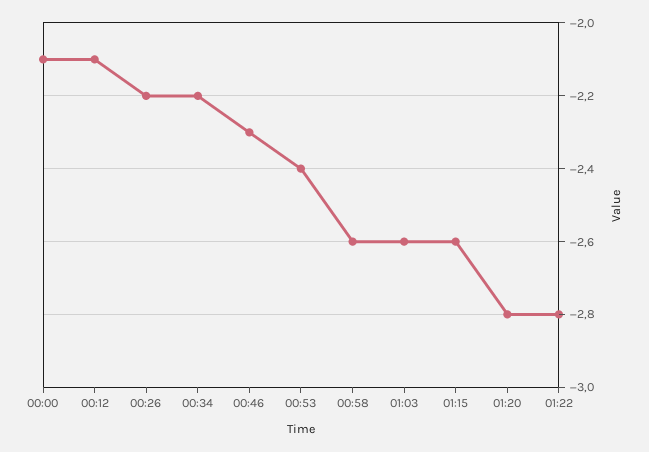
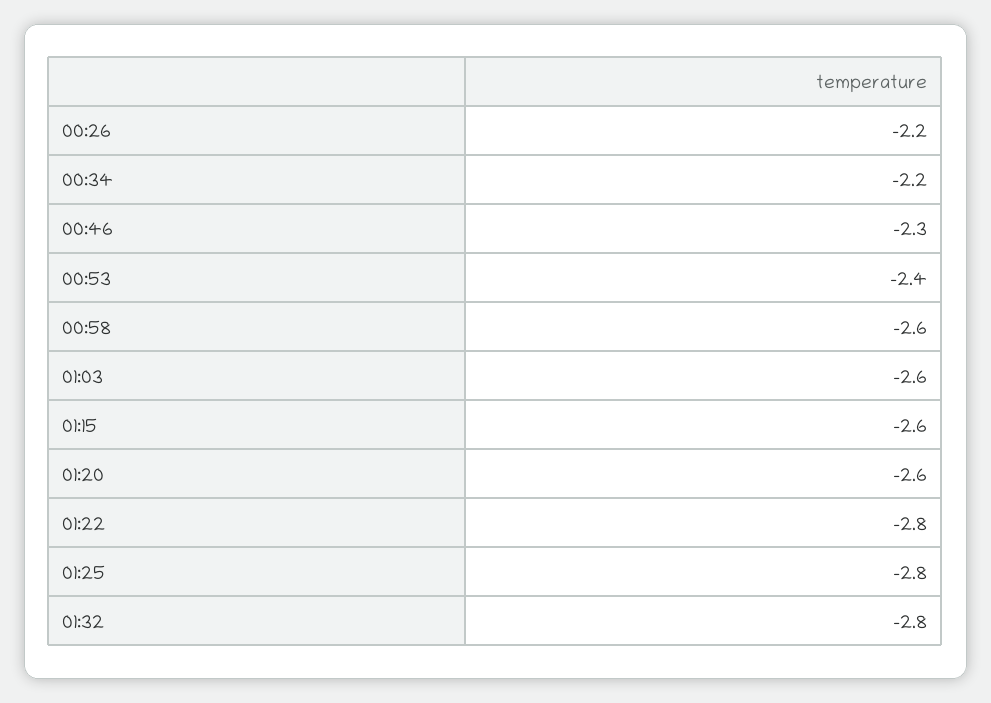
00:00: -2.1 -> none
00:12: -2.1 -> none
01:20: -2.8 -> -2.6
01:25: none -> -2.8
01:32: none -> -2.8

